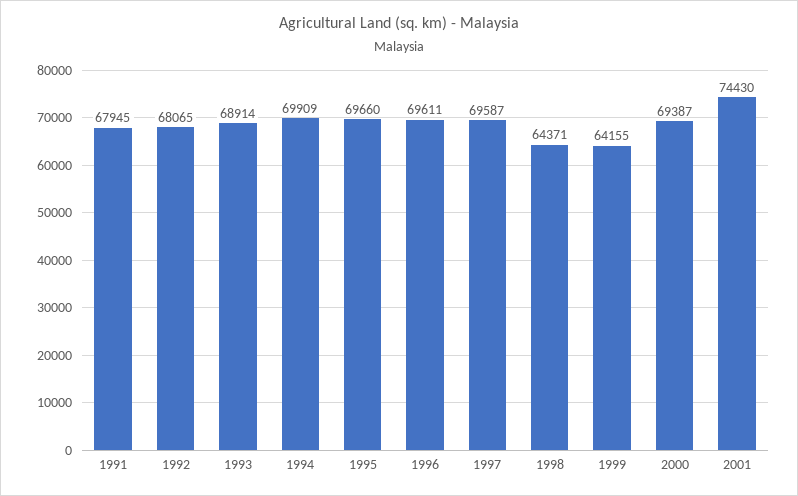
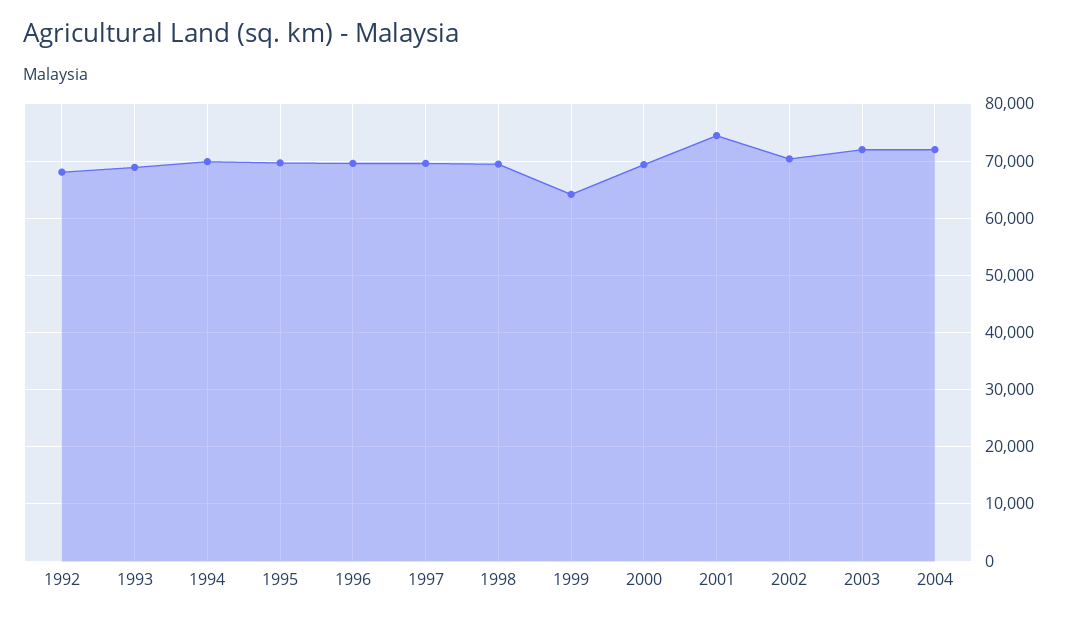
1991: 67945 -> none
1998: 64371 -> 70000
2002: none -> 70000
2003: none -> 72000
2004: none -> 72000

